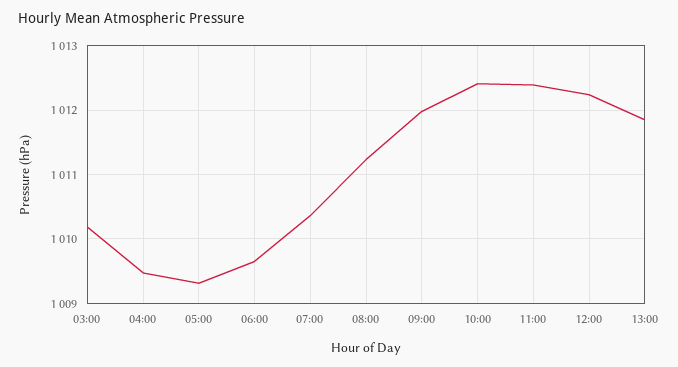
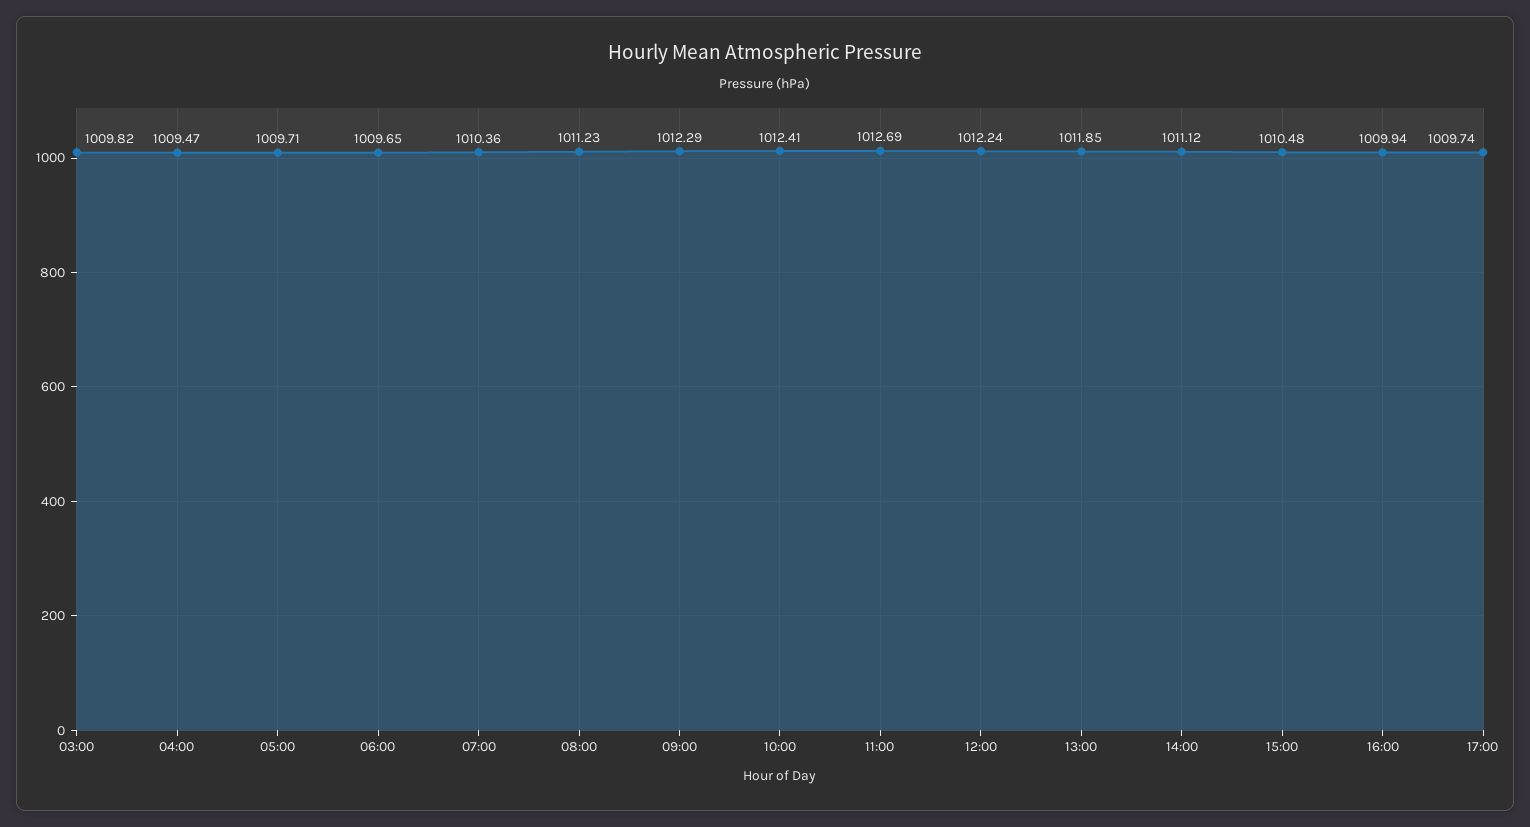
03:00: 1010.2 -> 1009.82
05:00: 1009.3 -> 1009.71
09:00: 1012 -> 1012.29
11:00: 1012.4 -> 1012.69
14:00: none -> 1011.12
15:00: none -> 1010.48
16:00: none -> 1009.94
17:00: none -> 1009.74

